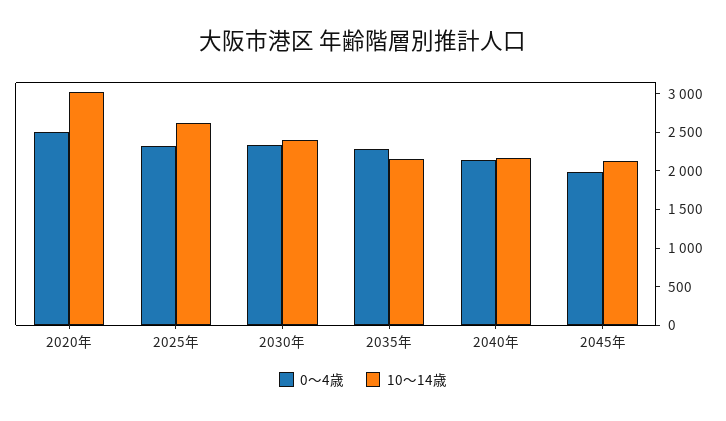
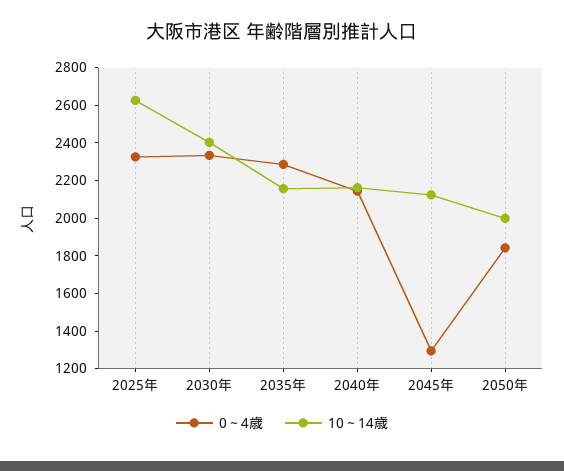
0～4歳, 2020年: 2500 -> none
10～14歳, 2020年: 3000 -> none
0～4歳, 2045年: 2000 -> 1300
0～4歳, 2050年: none -> 1850
10～14歳, 2050年: none -> 2000

